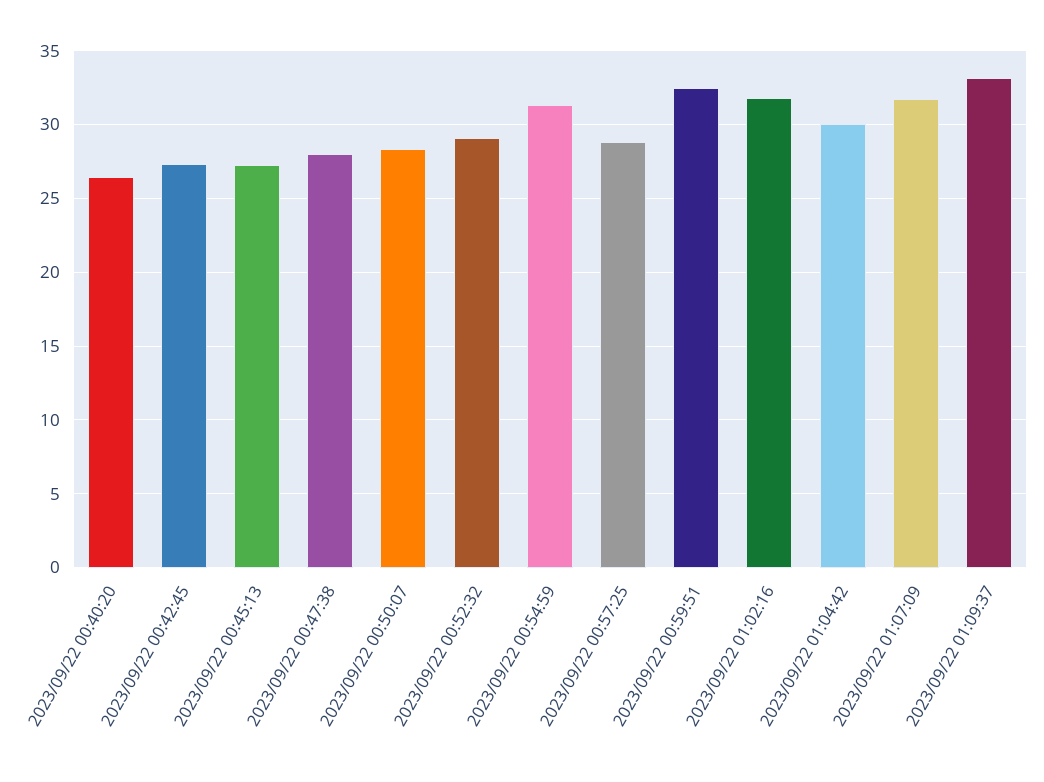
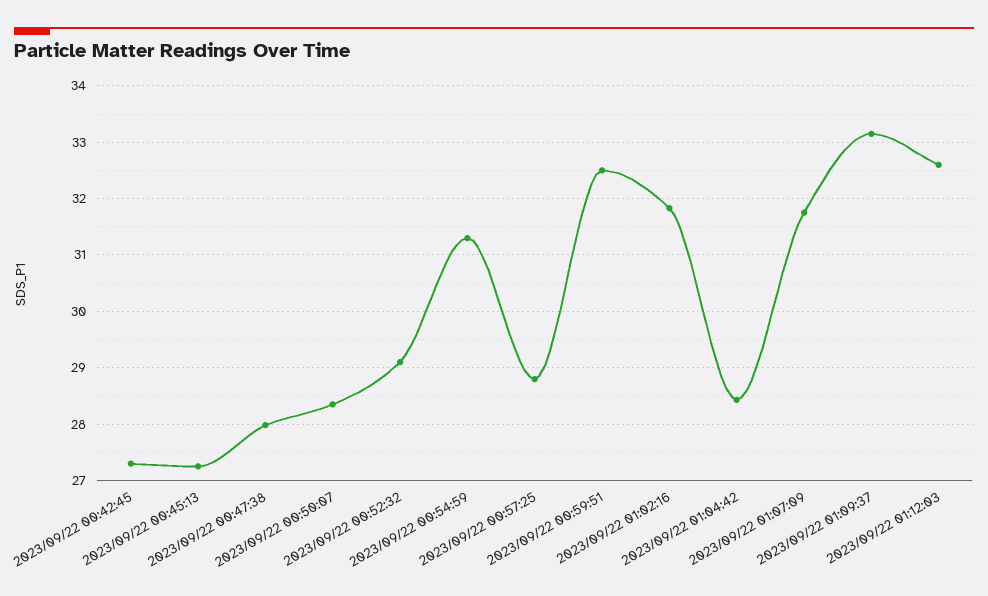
2023/09/22 00:40:20: 26.5 -> none
2023/09/22 01:04:42: 30 -> 28.4
2023/09/22 01:12:03: none -> 32.6

